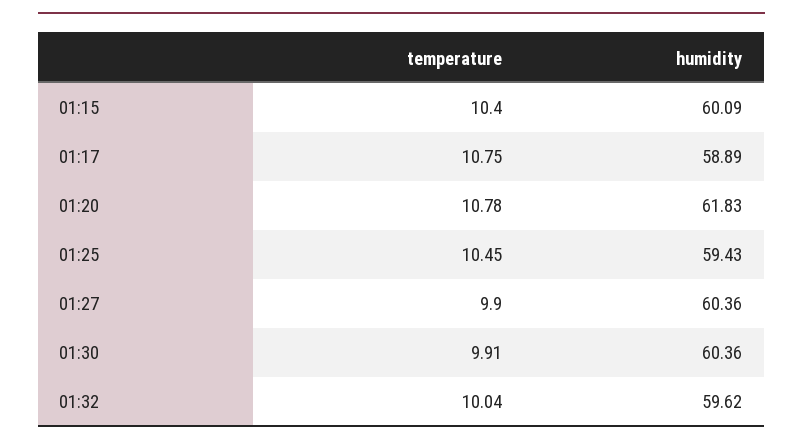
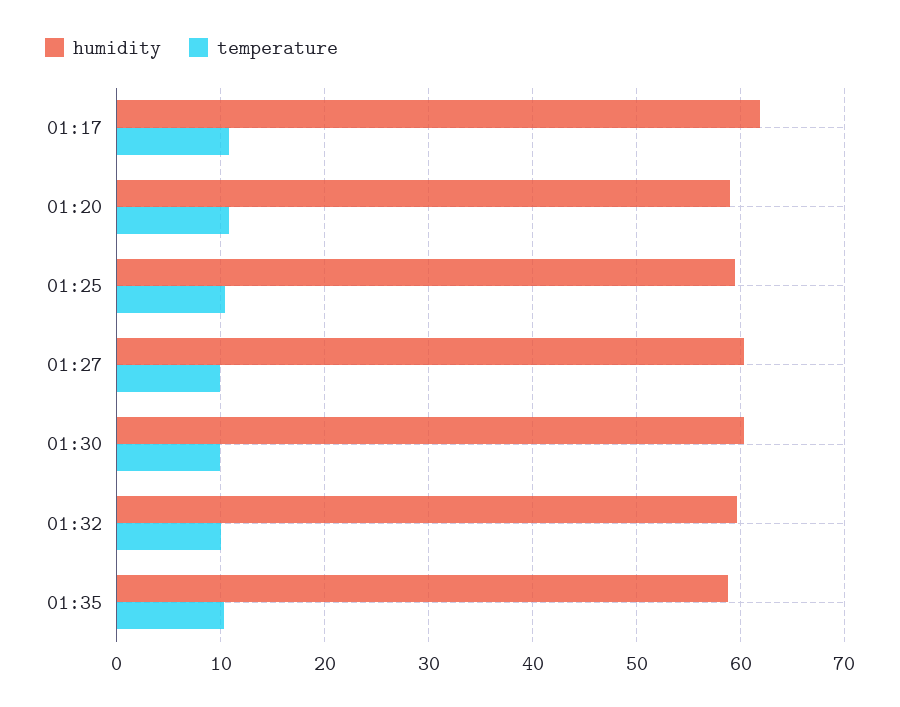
temperature, 01:15: 10.4 -> none
humidity, 01:15: 60.09 -> none
humidity, 01:17: 58.89 -> 62
humidity, 01:20: 61.83 -> 59
humidity, 01:35: none -> 59
temperature, 01:35: none -> 10

